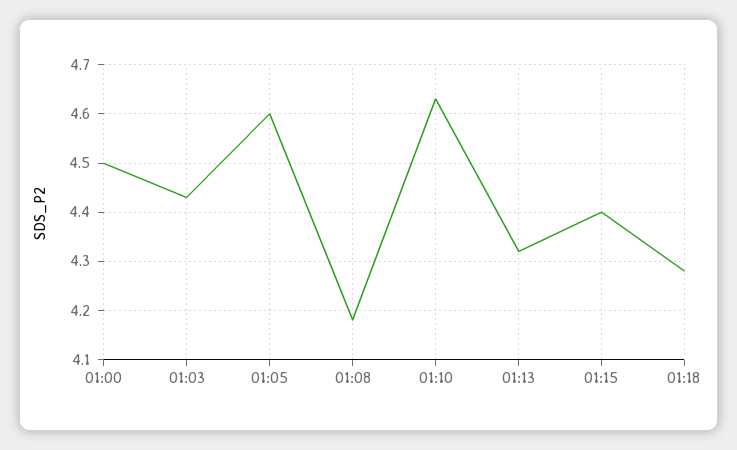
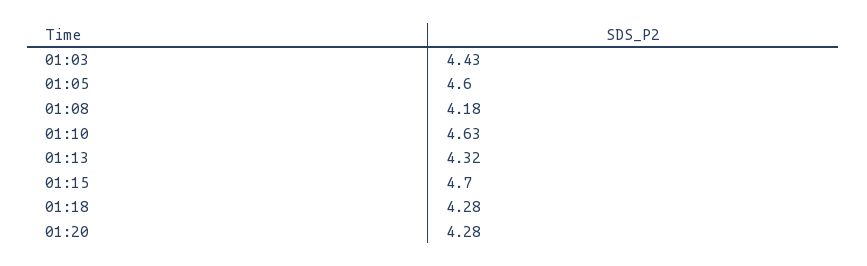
01:00: 4.5 -> none
01:15: 4.4 -> 4.7
01:20: none -> 4.28

